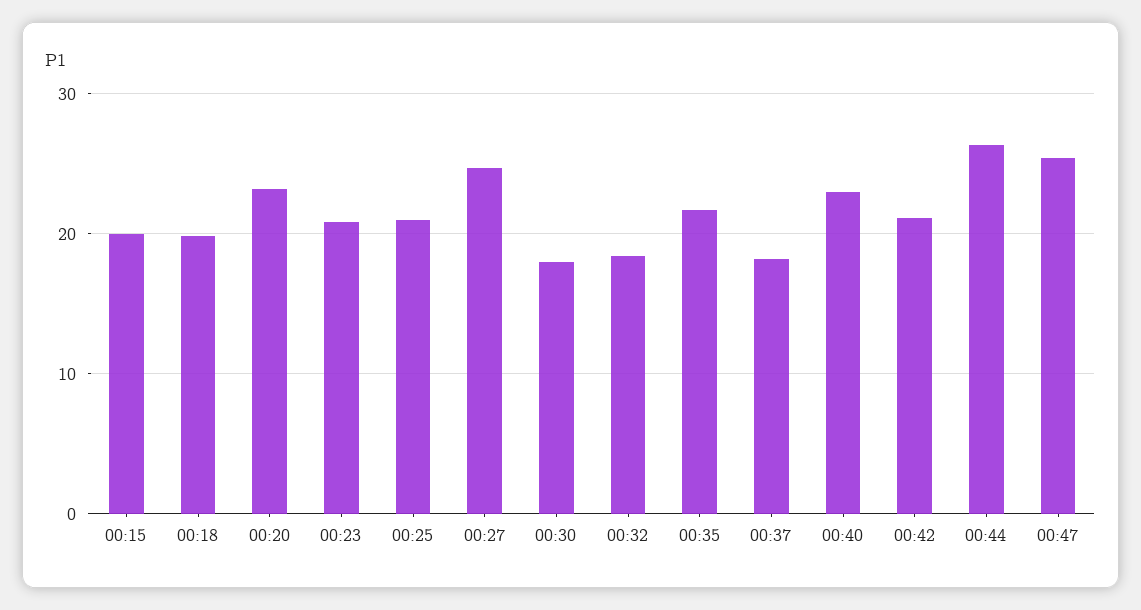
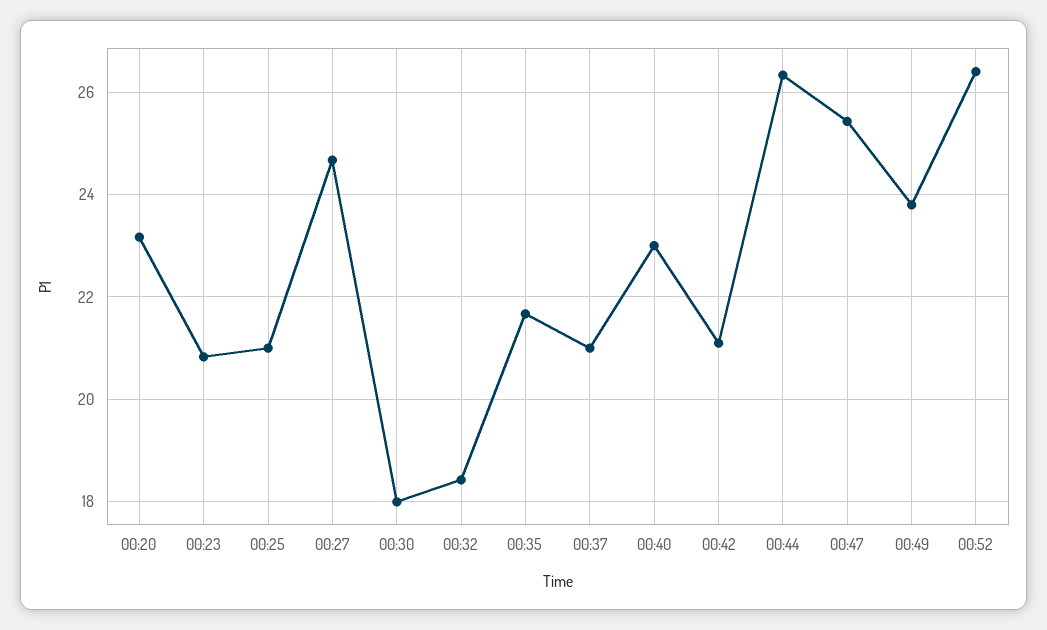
00:15: 20 -> none
00:18: 20 -> none
00:37: 18 -> 21
00:49: none -> 23.8
00:52: none -> 26.4

